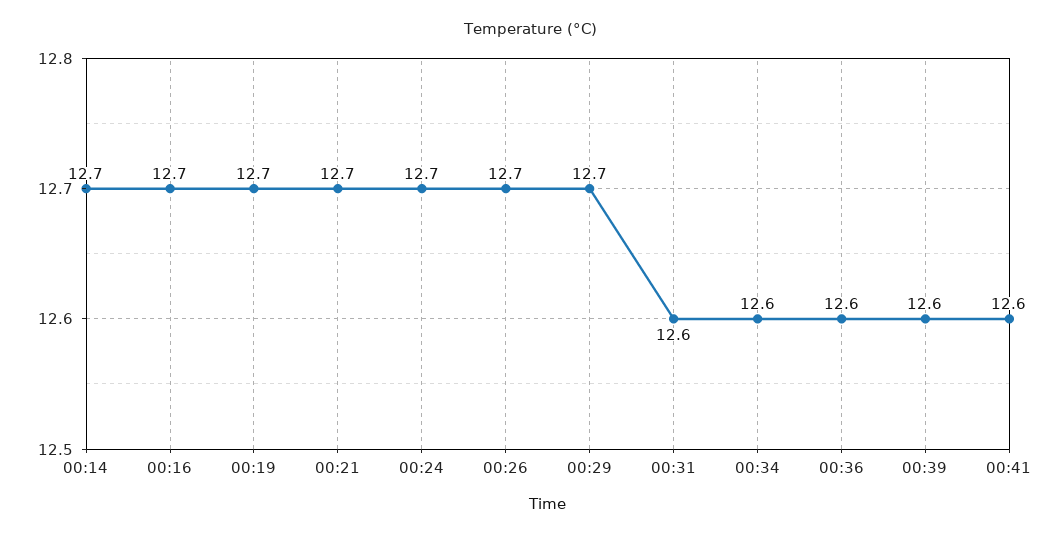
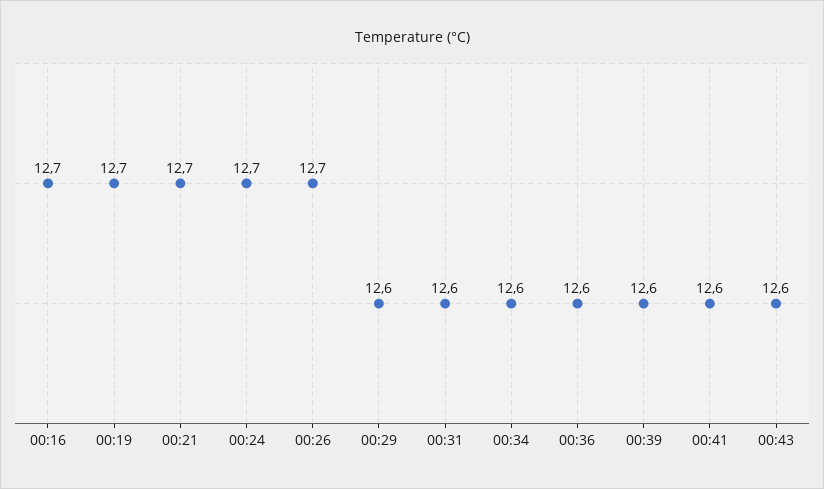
00:14: 12.7 -> none
00:29: 12.7 -> 12.6
00:43: none -> 12.6

